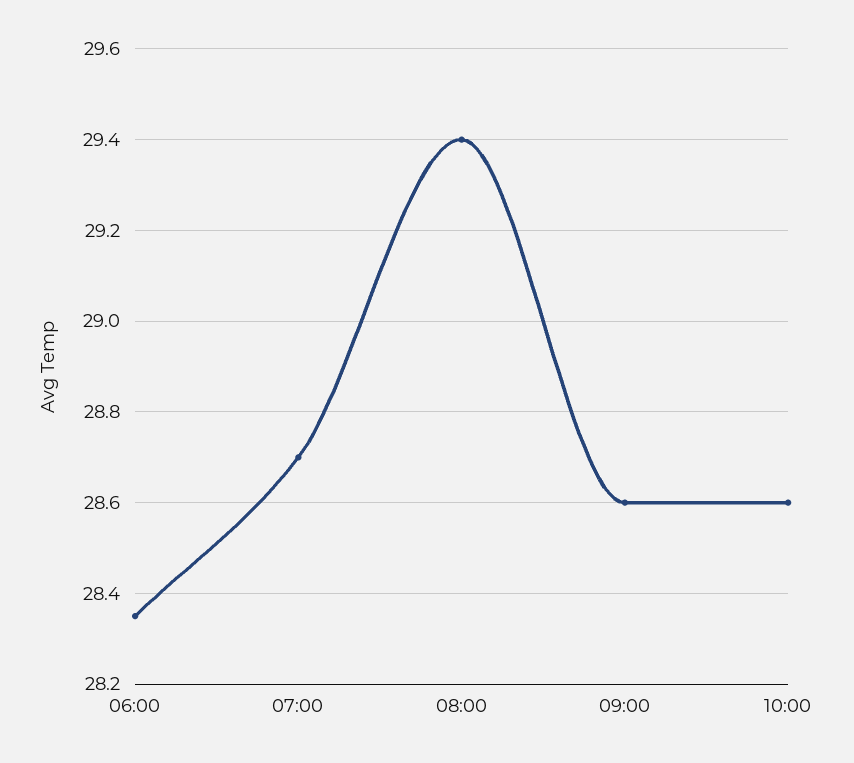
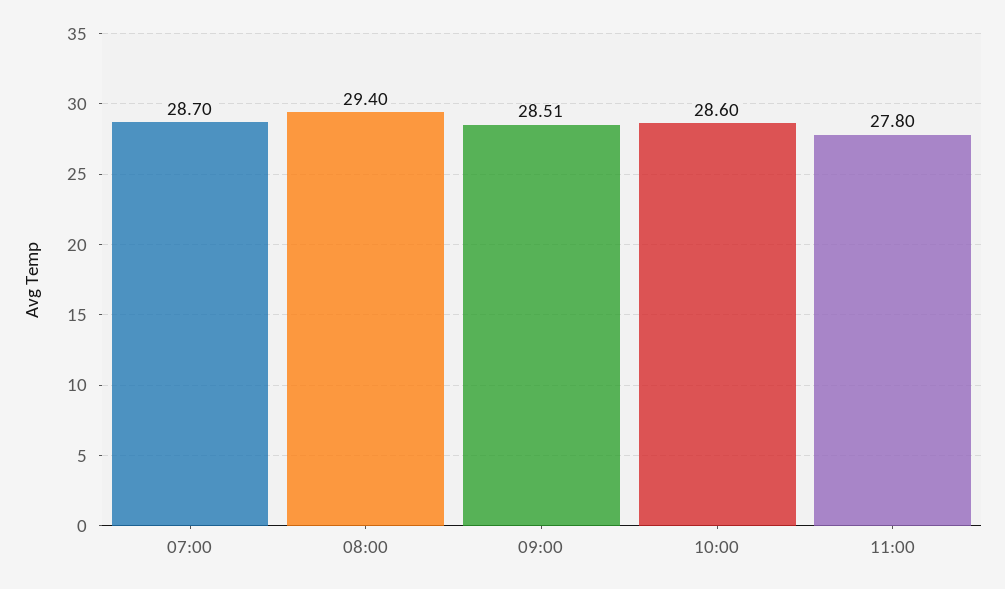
06:00: 28.35 -> none
09:00: 28.6 -> 28.51
11:00: none -> 27.8

